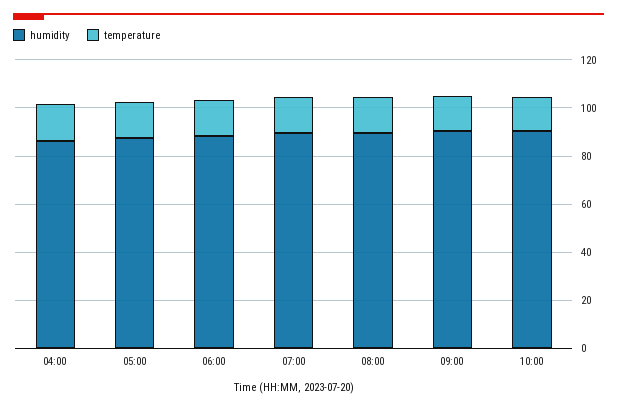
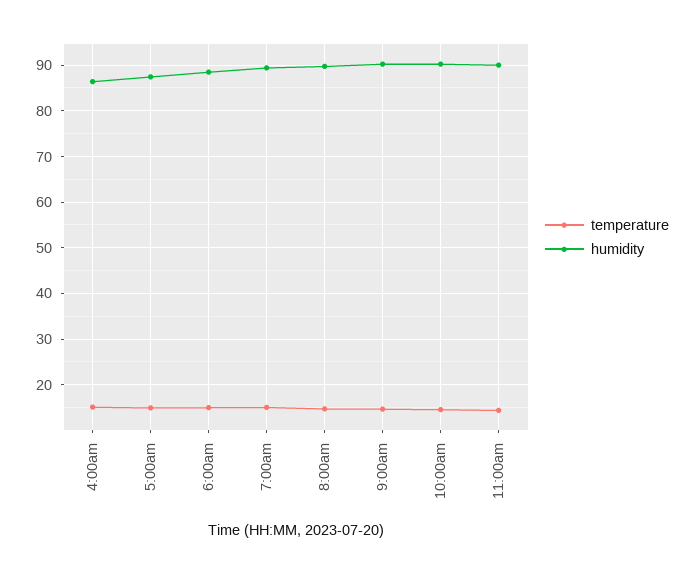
temperature, 11:00am: none -> 14
humidity, 11:00am: none -> 90

